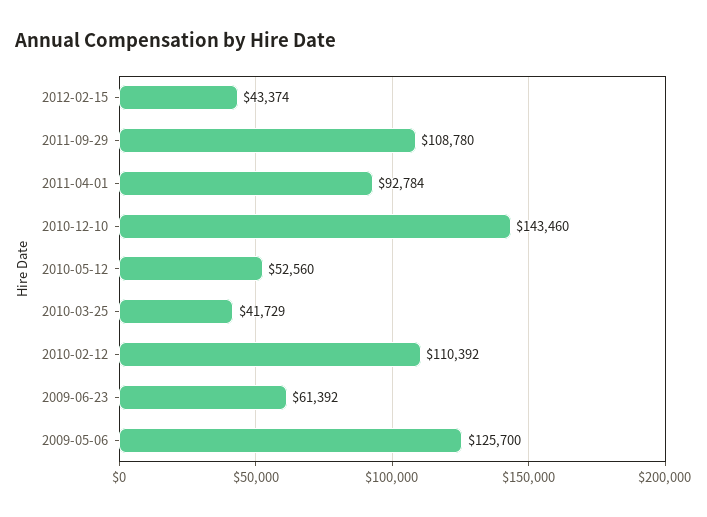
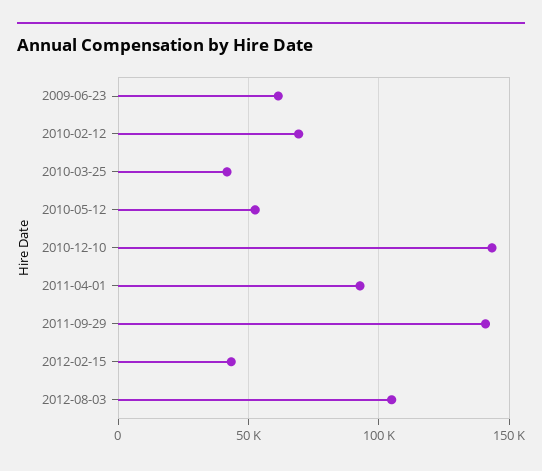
2011-09-29: 108780 -> 140000
2010-02-12: 110392 -> 70000
2009-05-06: 125700 -> none
2012-08-03: none -> 105000

